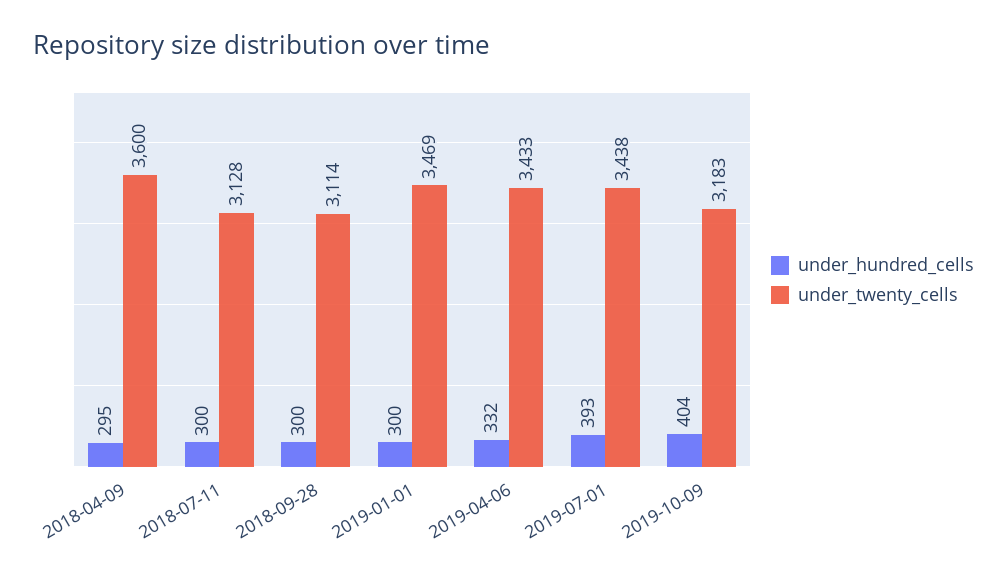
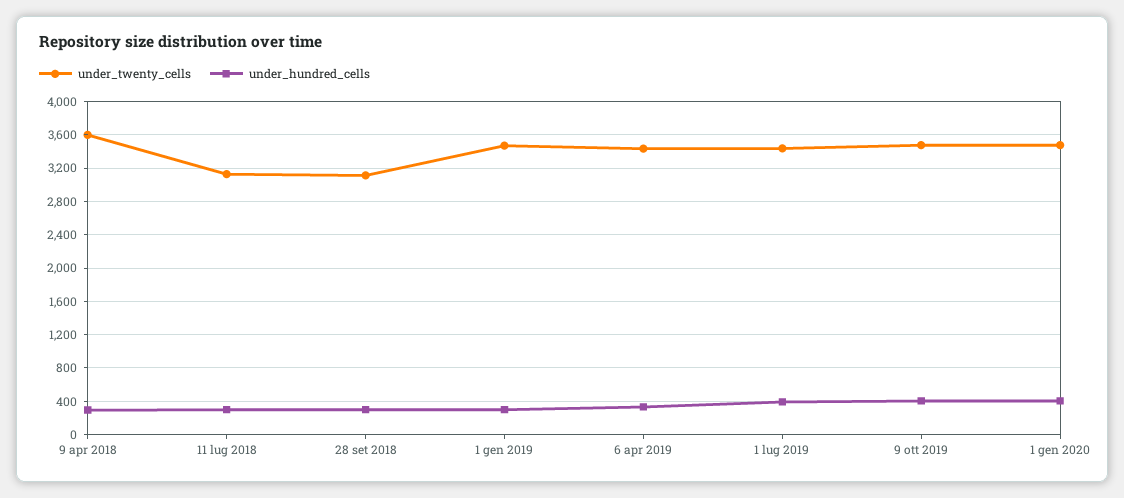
under_twenty_cells, 2019-10-09: 3183 -> 3500
under_twenty_cells, 1 gen 2020: none -> 3500
under_hundred_cells, 1 gen 2020: none -> 400

